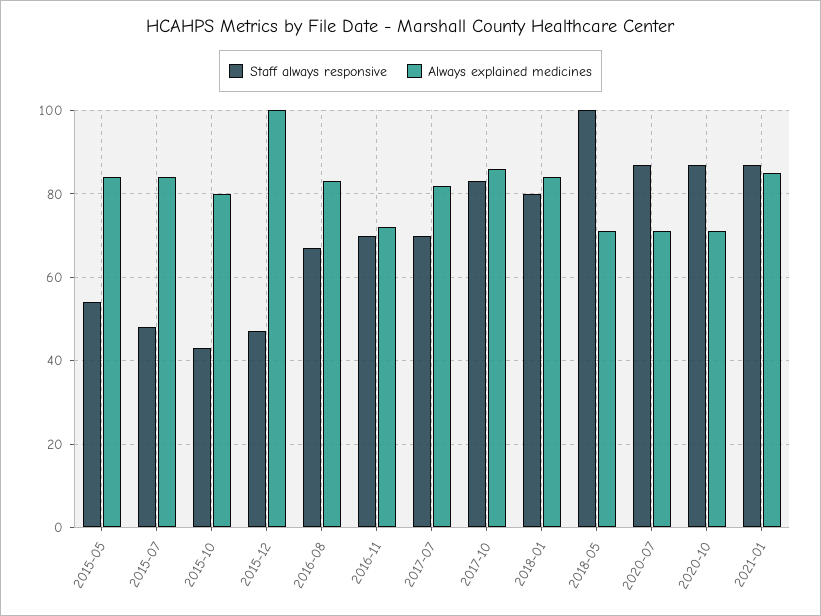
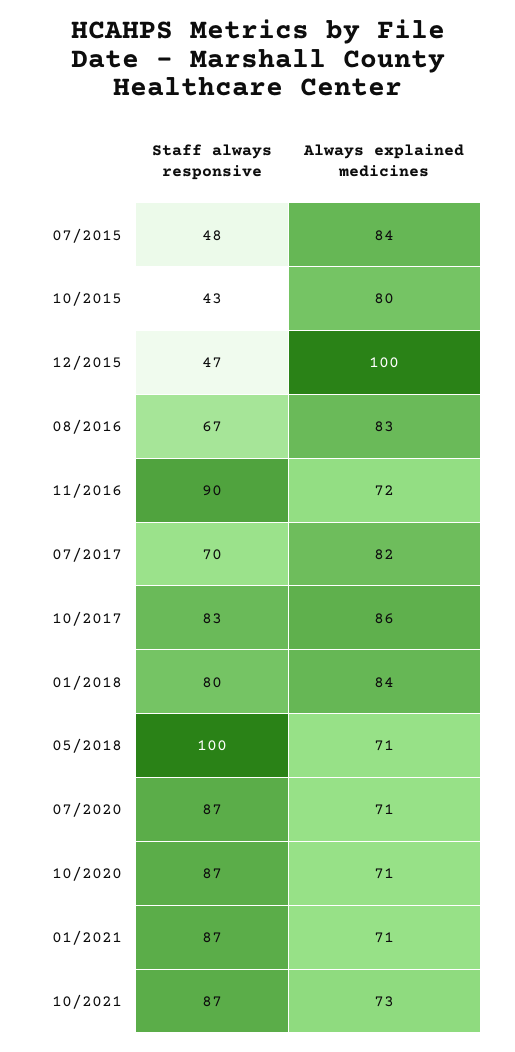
Staff always responsive, 2015-05: 55 -> none
Always explained medicines, 2015-05: 85 -> none
Staff always responsive, 2016-11: 70 -> 90
Always explained medicines, 2021-01: 85 -> 71
Staff always responsive, 10/2021: none -> 87
Always explained medicines, 10/2021: none -> 73

